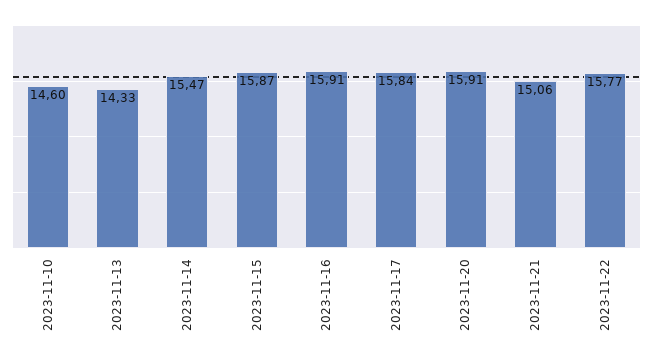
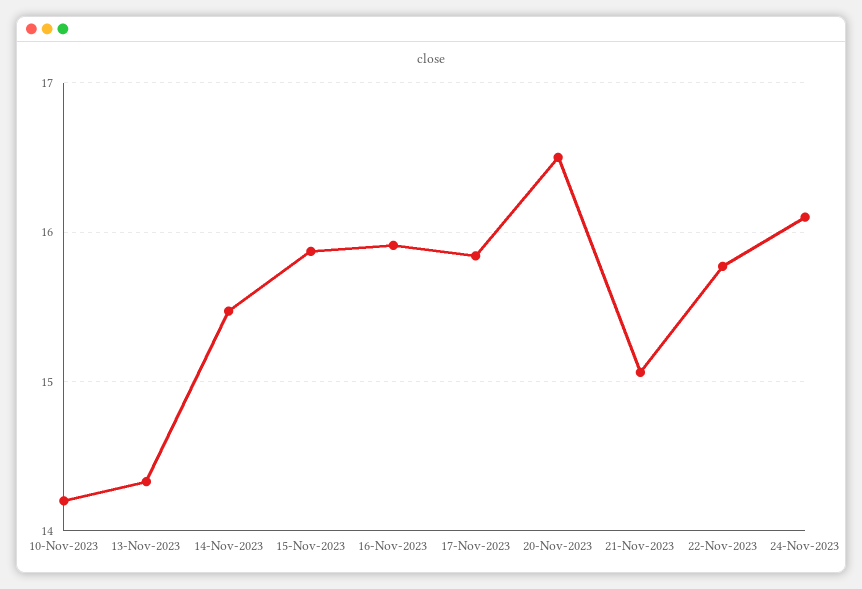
2023-11-10: 14.6 -> 14.2
2023-11-20: 15.91 -> 16.5
24-Nov-2023: none -> 16.1

